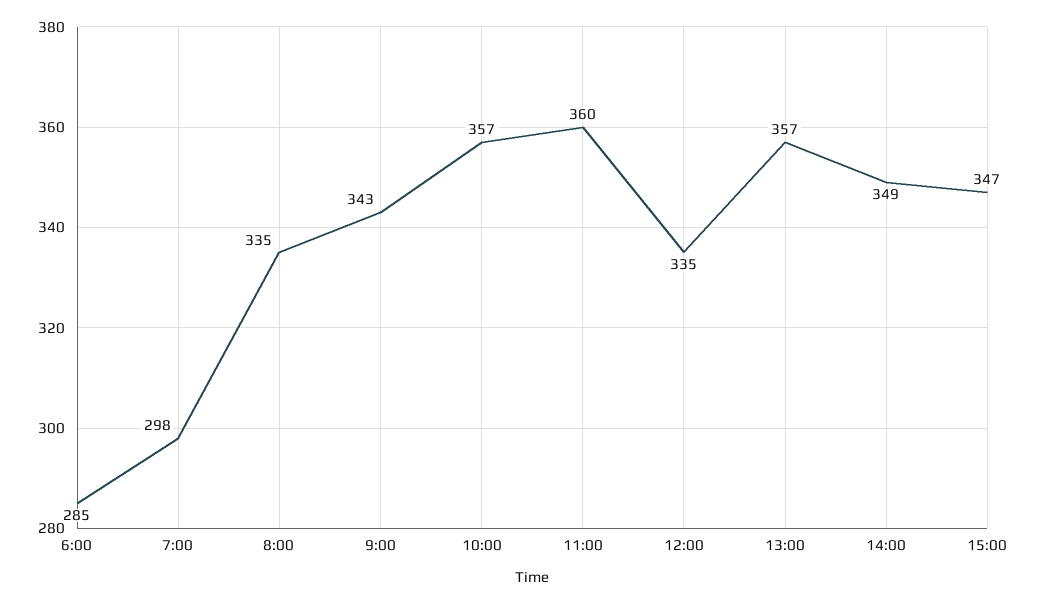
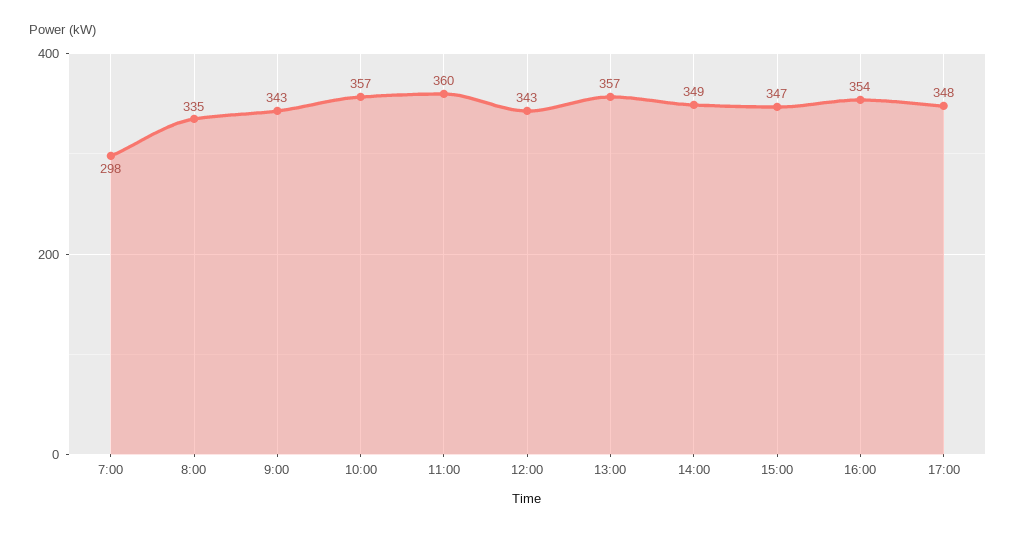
6:00: 285 -> none
12:00: 335 -> 343
16:00: none -> 354
17:00: none -> 348

